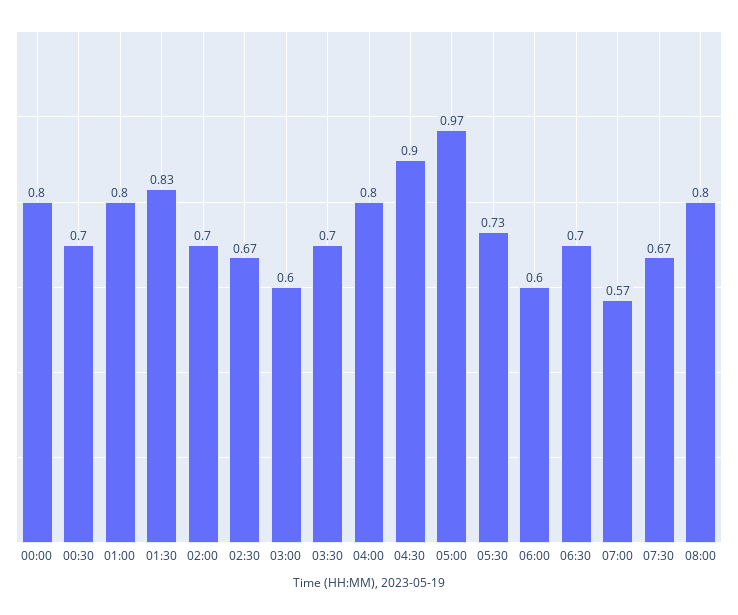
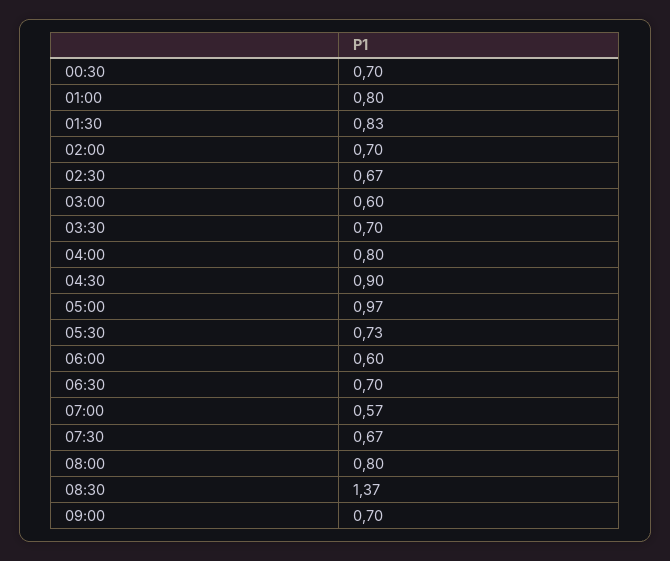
00:00: 0.8 -> none
08:30: none -> 1.37
09:00: none -> 0.7

